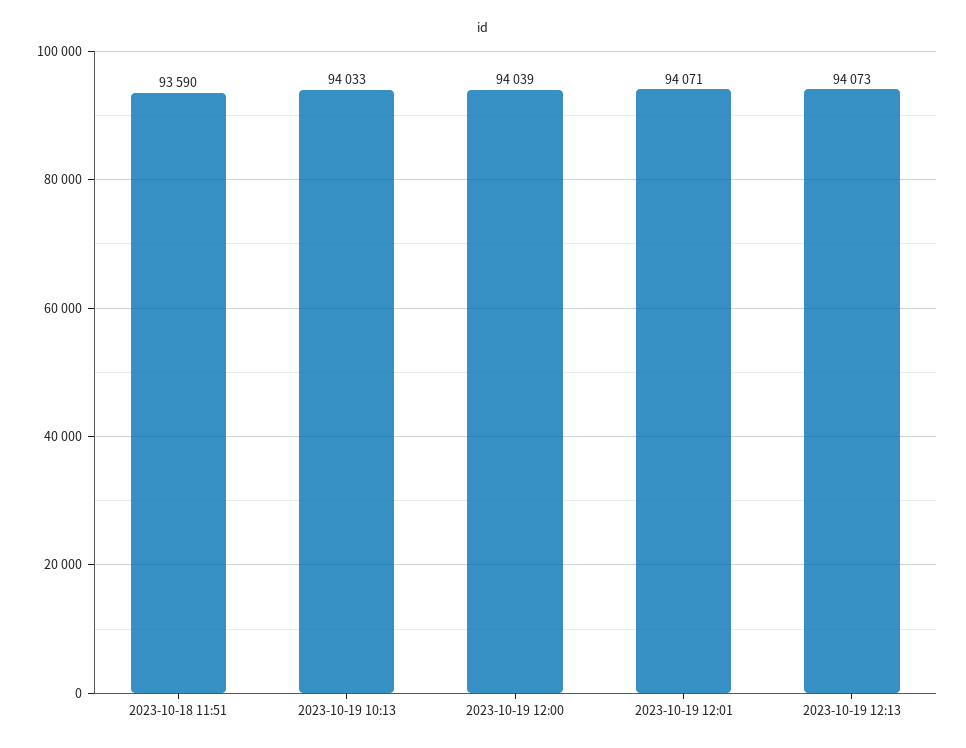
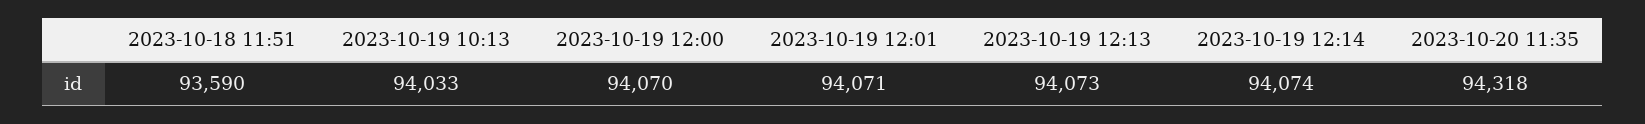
2023-10-19 12:00: 94039 -> 94070
2023-10-19 12:14: none -> 94074
2023-10-20 11:35: none -> 94318

